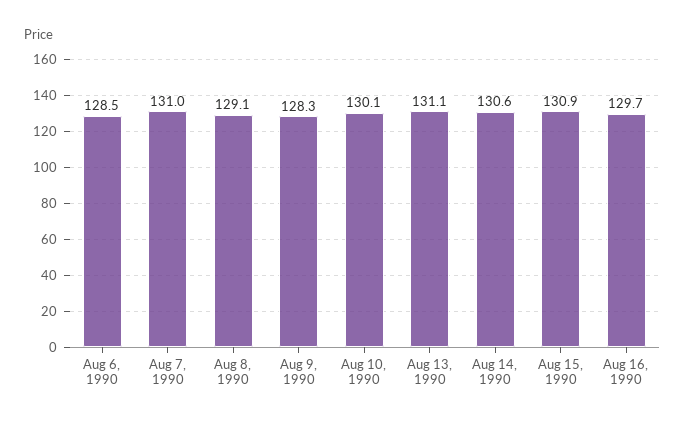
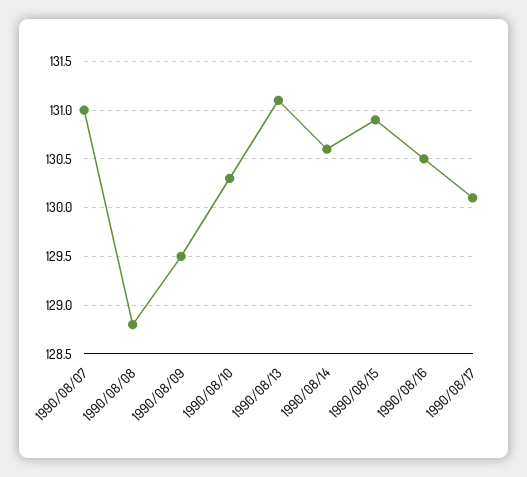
Aug 6, 1990: 128.5 -> none
Aug 8, 1990: 129.1 -> 128.8
Aug 9, 1990: 128.3 -> 129.5
Aug 10, 1990: 130.1 -> 130.3
Aug 16, 1990: 129.7 -> 130.5
1990/08/17: none -> 130.1

